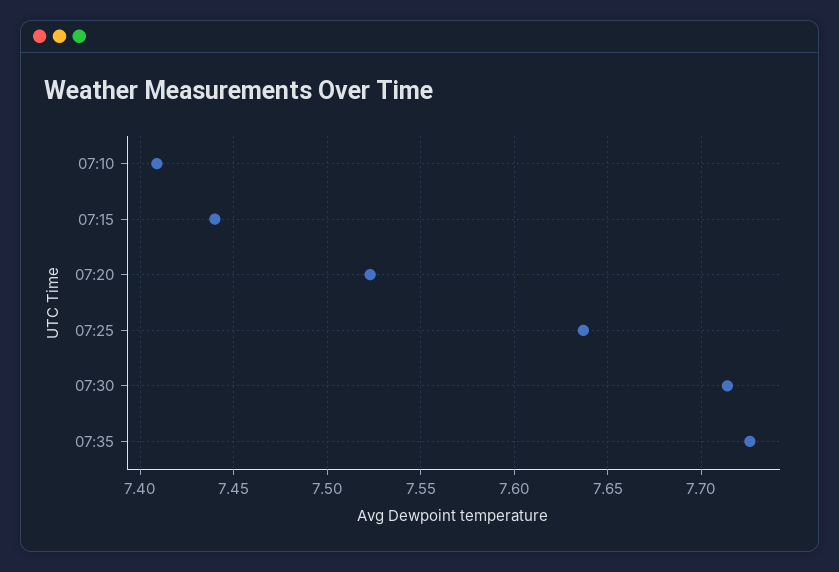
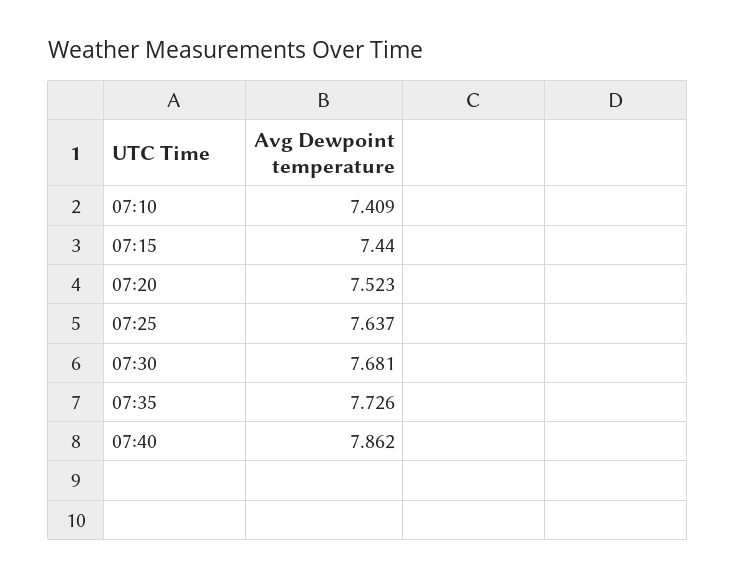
07:30: 7.715 -> 7.681
07:40: none -> 7.862

